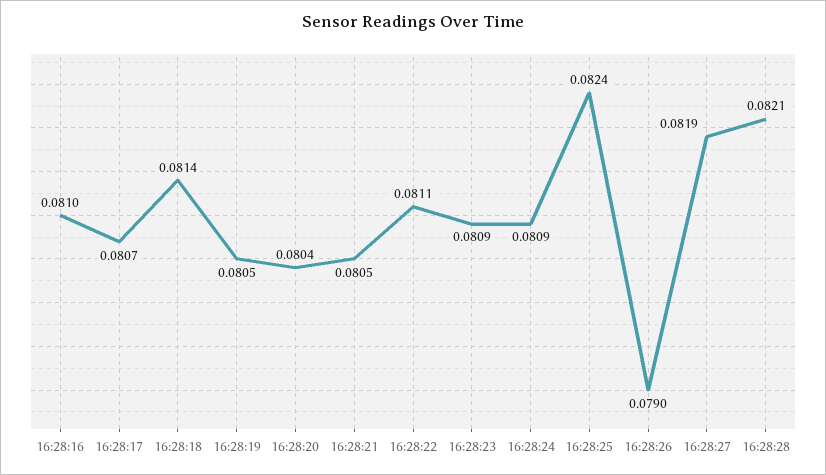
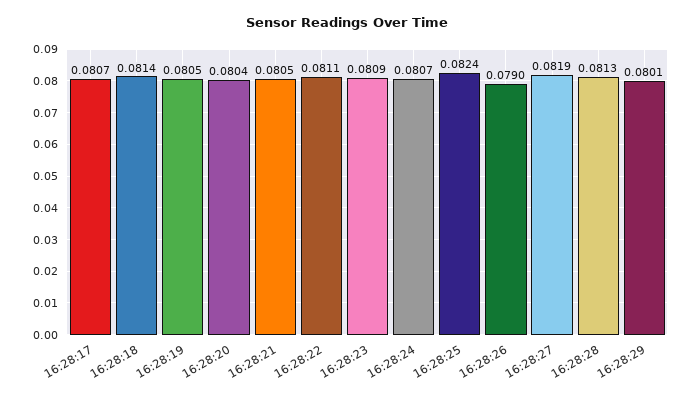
16:28:16: 0.081 -> none
16:28:24: 0.0809 -> 0.0807
16:28:28: 0.0821 -> 0.0813
16:28:29: none -> 0.0801

